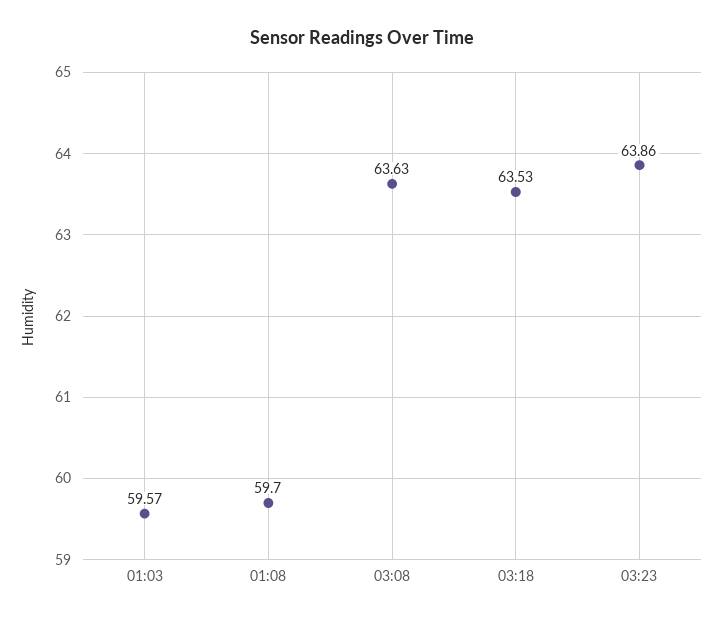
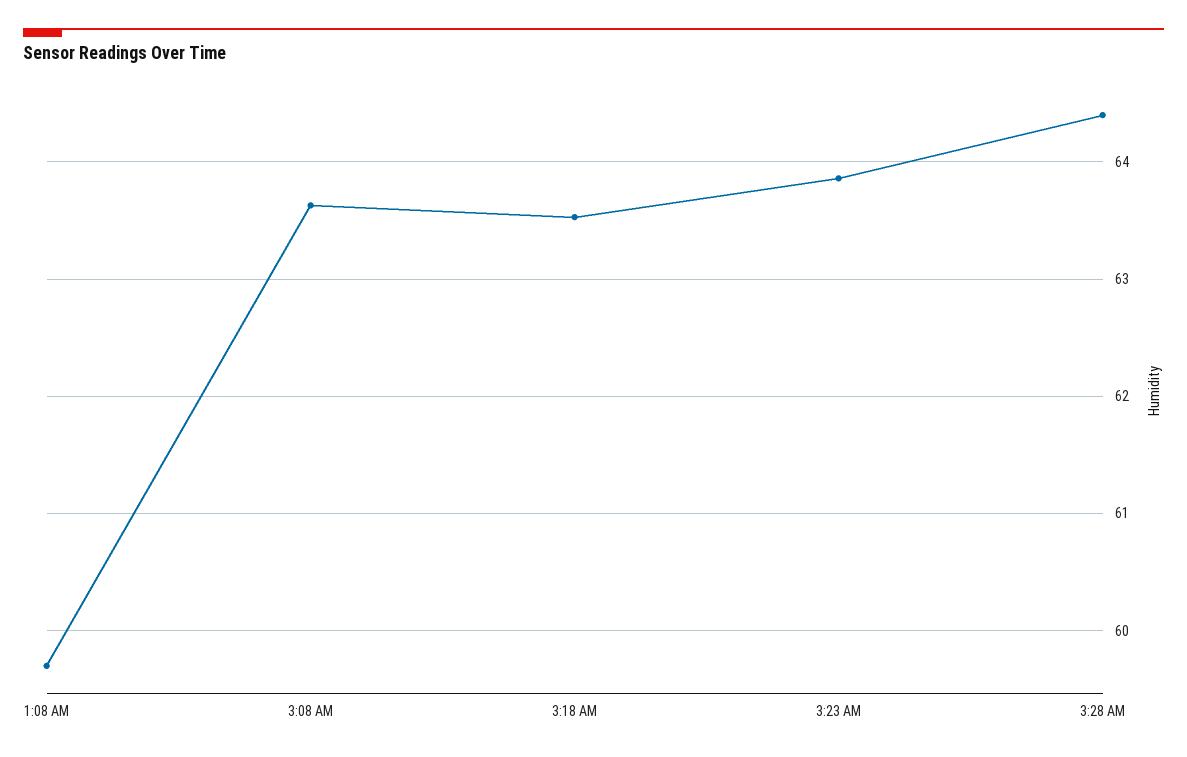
01:03: 59.57 -> none
3:28 AM: none -> 64.4

